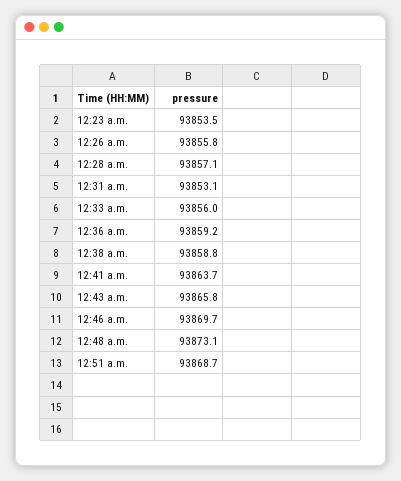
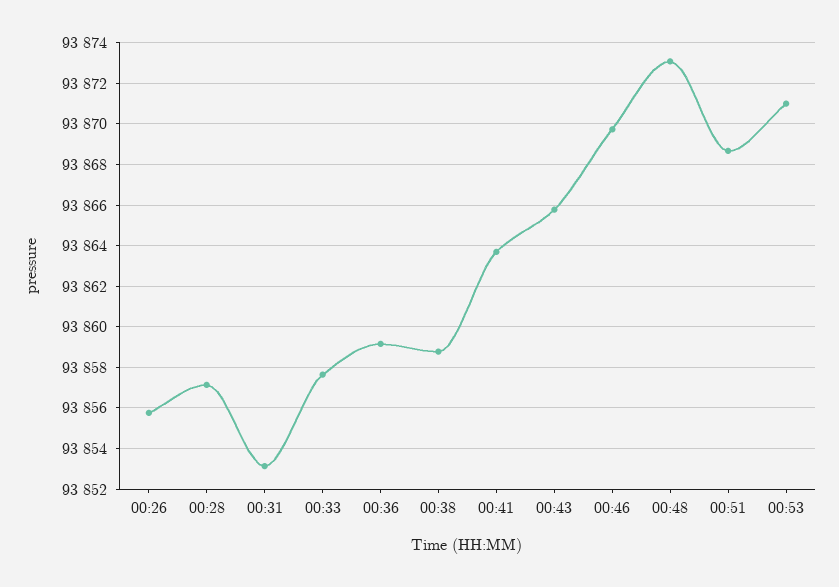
12:23 a.m.: 93853.5 -> none
12:33 a.m.: 93856 -> 93857.5
00:53: none -> 93871

